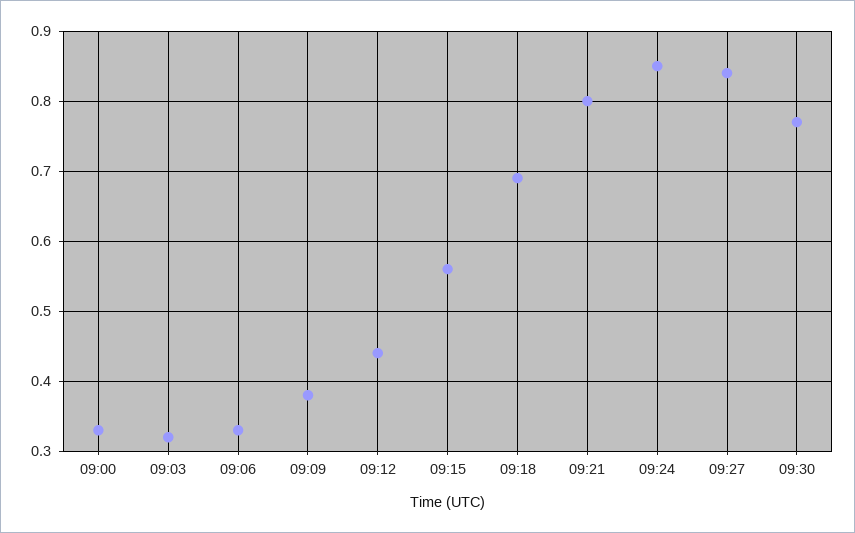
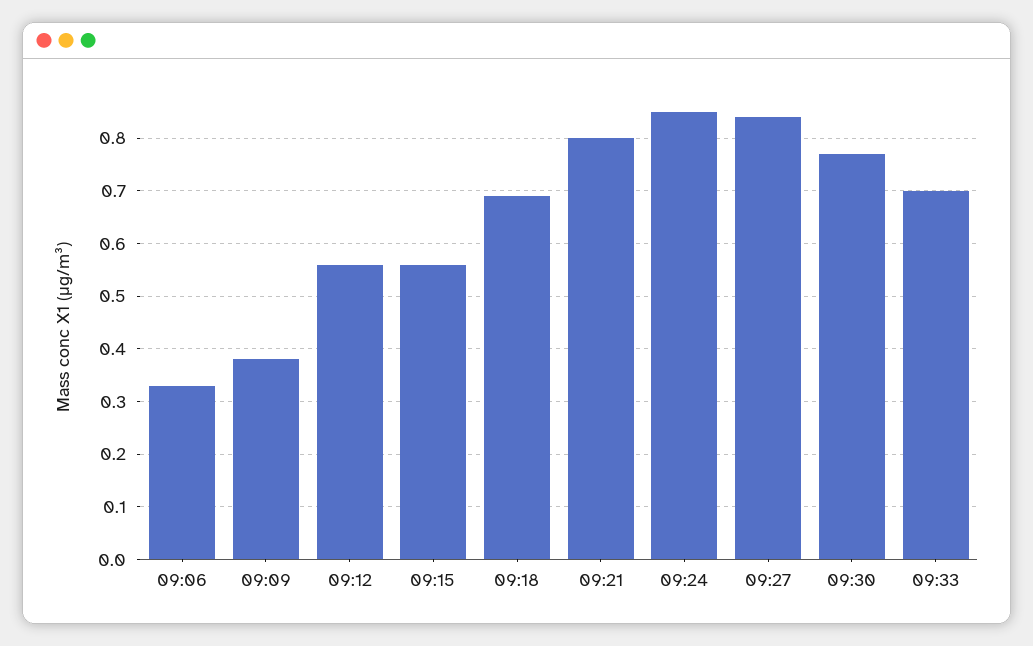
09:00: 0.33 -> none
09:03: 0.32 -> none
09:12: 0.44 -> 0.55
09:33: none -> 0.7

